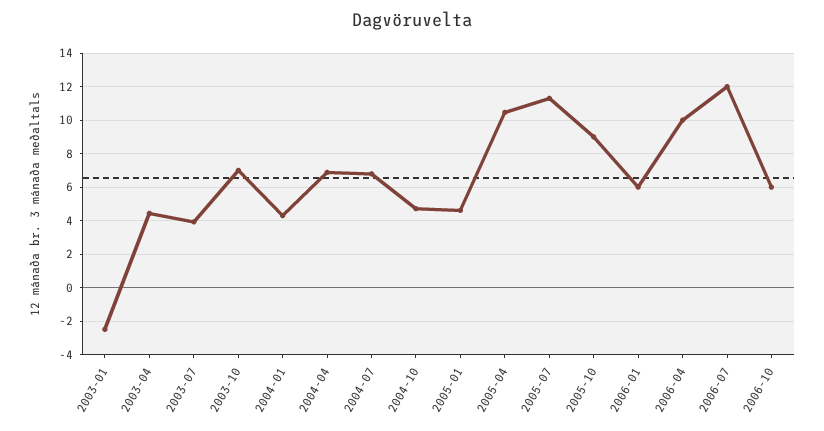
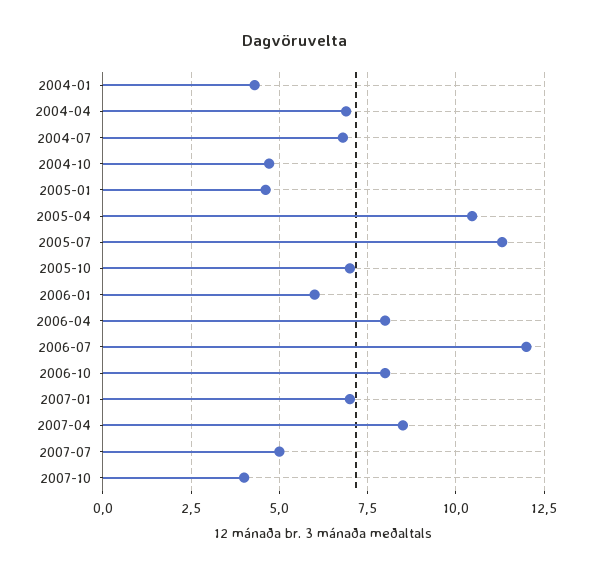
2003-01: -2.5 -> none
2003-04: 4.5 -> none
2003-07: 4 -> none
2003-10: 7 -> none
2005-10: 9 -> 7
2006-04: 10 -> 8
2006-10: 6 -> 8
2007-01: none -> 7
2007-04: none -> 8.5
2007-07: none -> 5
2007-10: none -> 4

